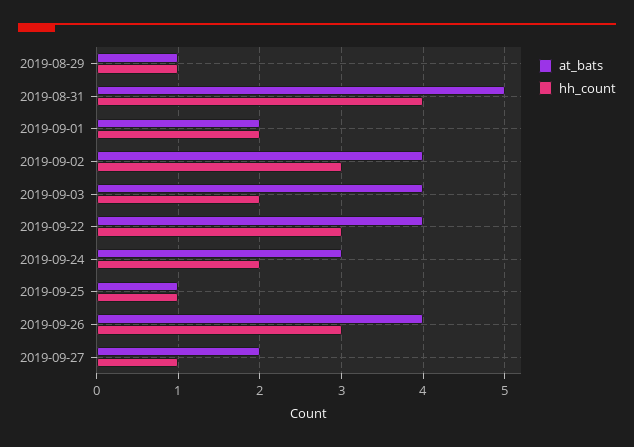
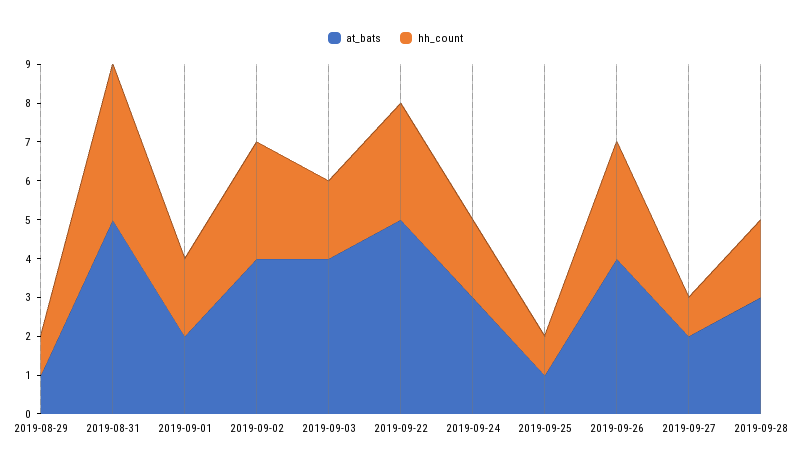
at_bats, 2019-09-22: 4 -> 5
at_bats, 2019-09-28: none -> 3
hh_count, 2019-09-28: none -> 2

